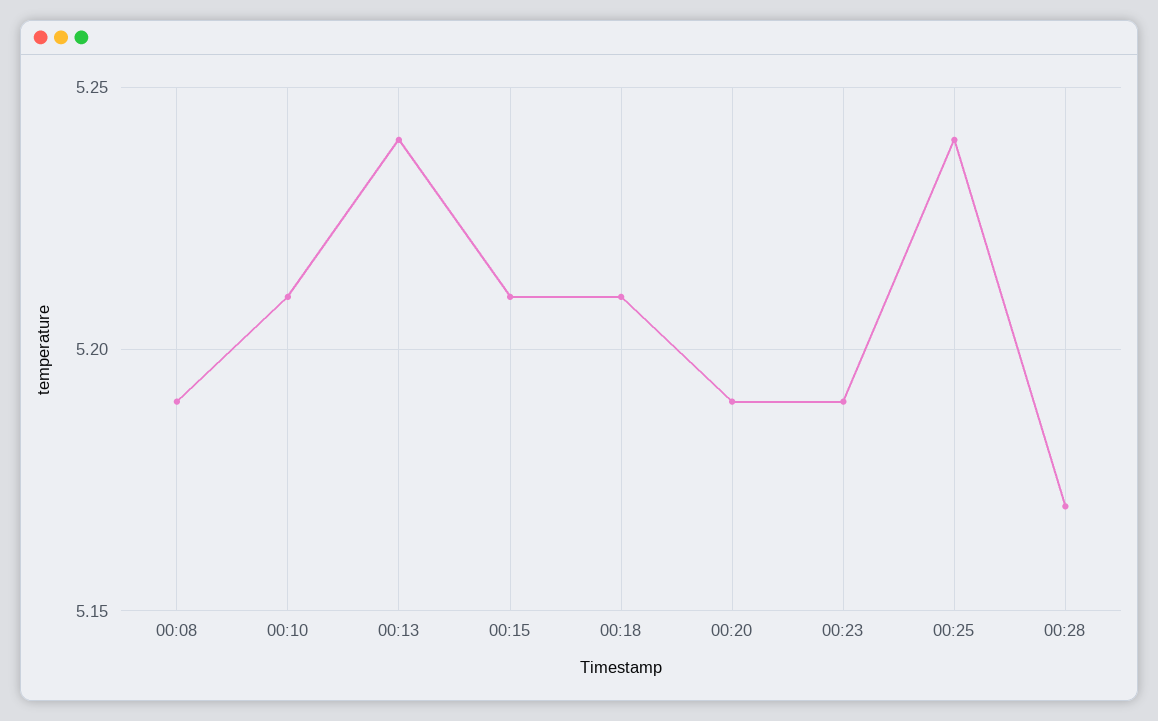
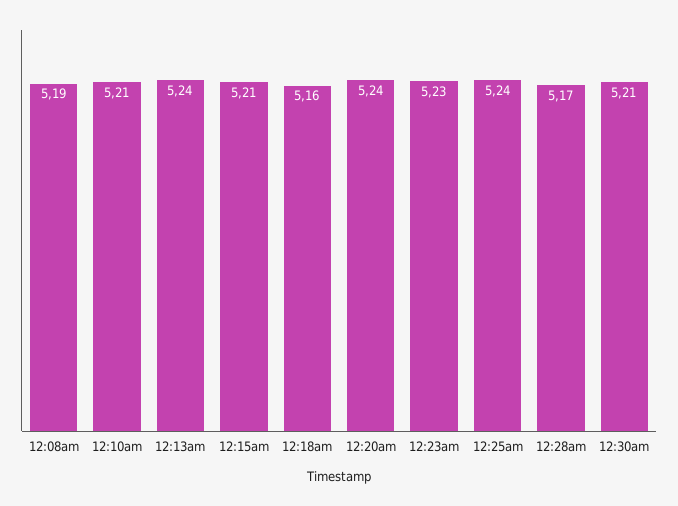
00:18: 5.21 -> 5.16
00:20: 5.19 -> 5.24
00:23: 5.19 -> 5.23
12:30am: none -> 5.21

